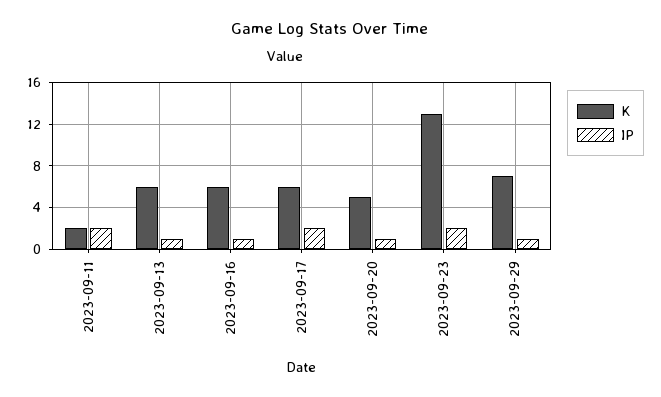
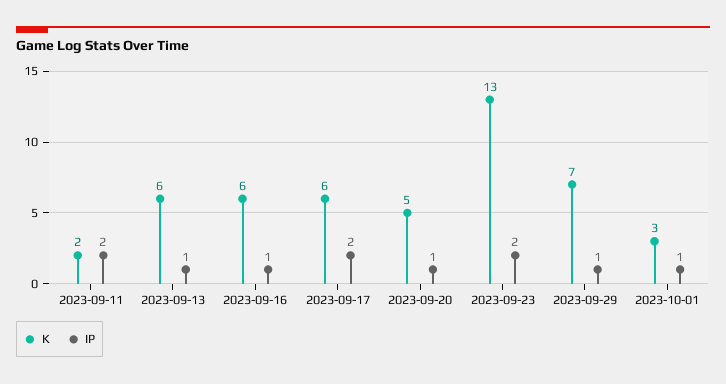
K, 2023-10-01: none -> 3
IP, 2023-10-01: none -> 1

